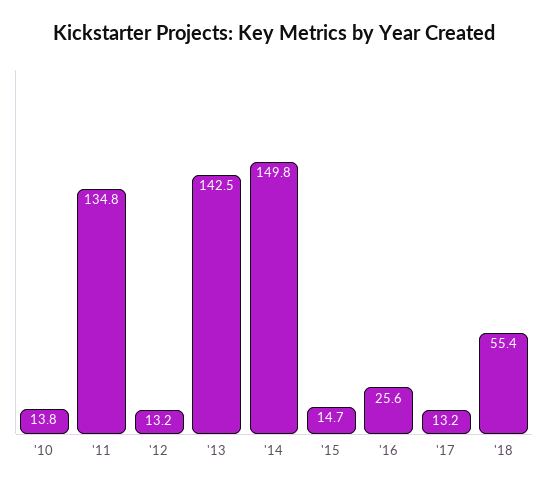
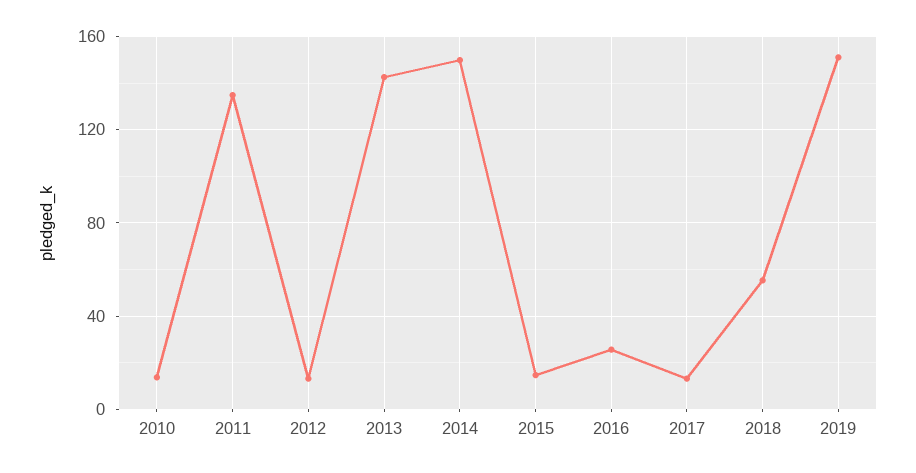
2019: none -> 150

